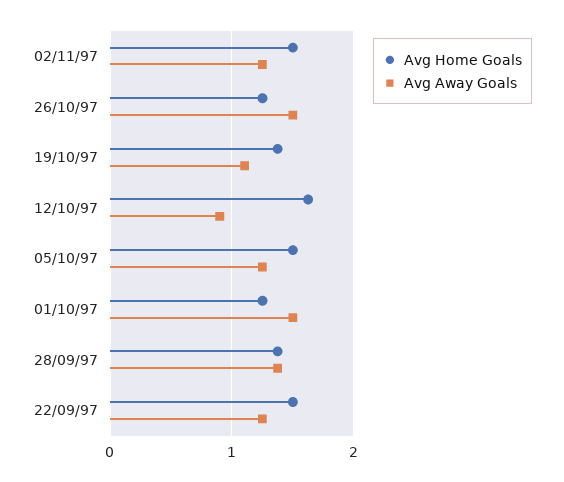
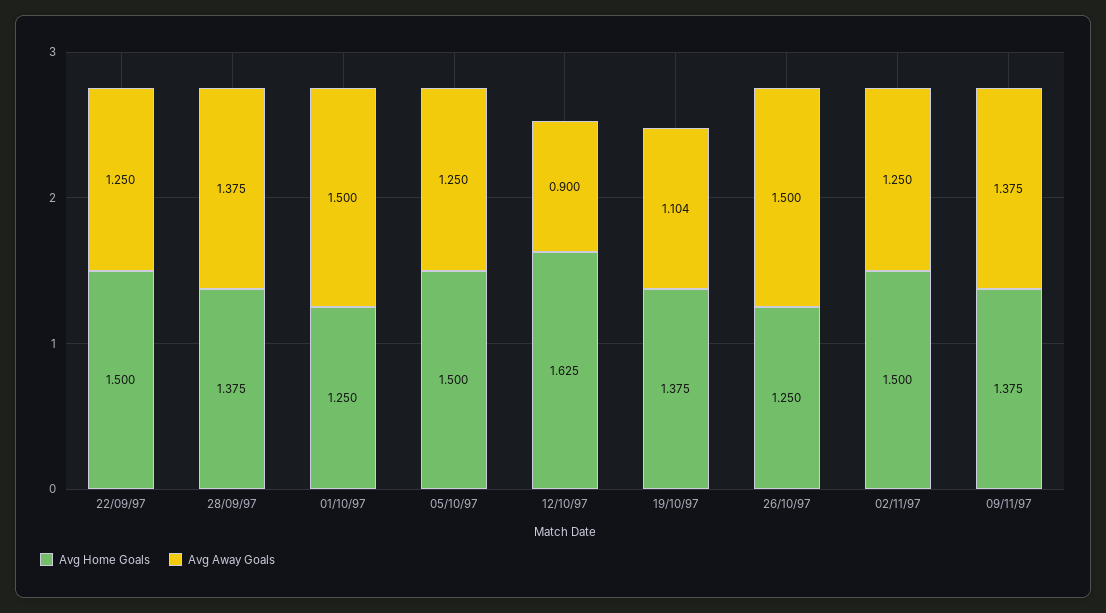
Avg Home Goals, 09/11/97: none -> 1.375
Avg Away Goals, 09/11/97: none -> 1.375

